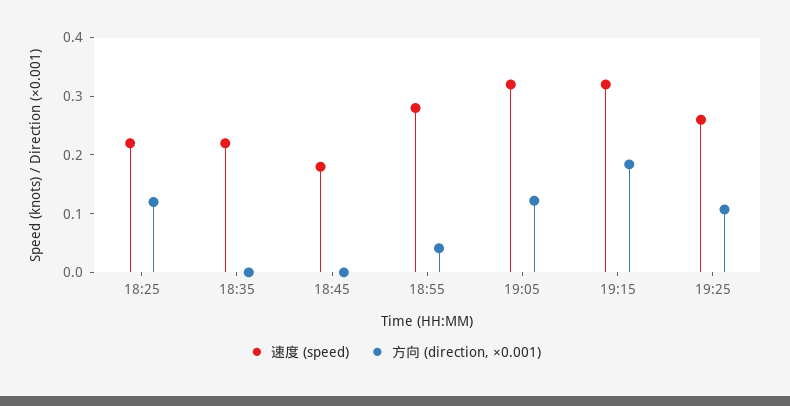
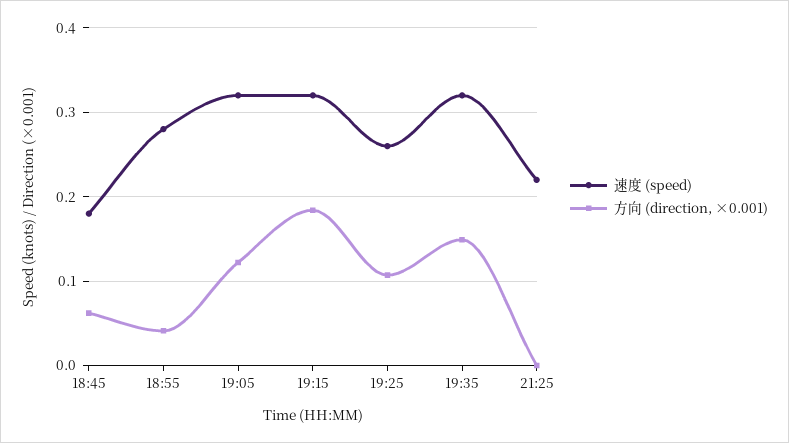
速度 (speed), 18:25: 0.22 -> none
方向 (direction, ×0.001), 18:25: 0.12 -> none
速度 (speed), 18:35: 0.22 -> none
方向 (direction, ×0.001), 18:35: 0 -> none
方向 (direction, ×0.001), 18:45: 0 -> 0.06
速度 (speed), 19:35: none -> 0.32
方向 (direction, ×0.001), 19:35: none -> 0.15
速度 (speed), 21:25: none -> 0.22
方向 (direction, ×0.001), 21:25: none -> 0

